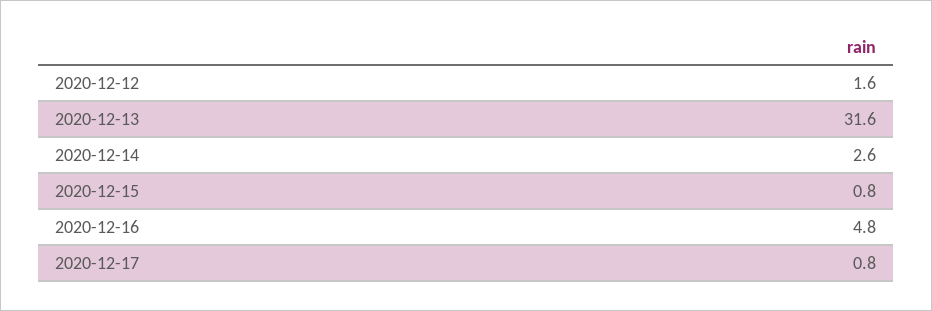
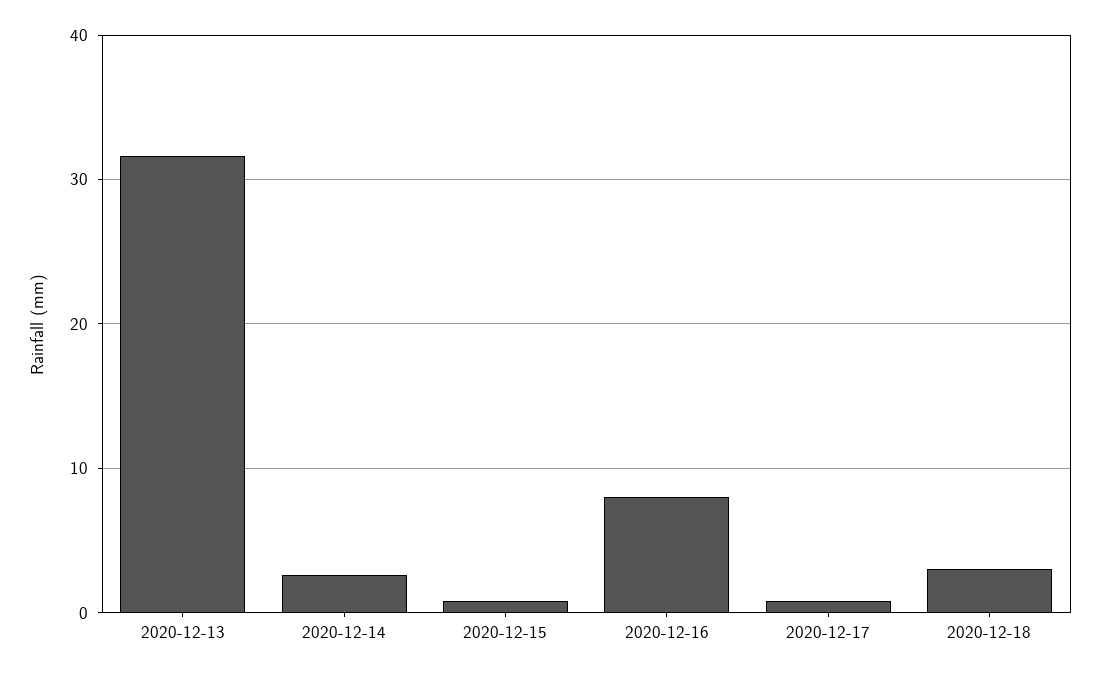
2020-12-12: 1.6 -> none
2020-12-16: 4.8 -> 8
2020-12-18: none -> 3

